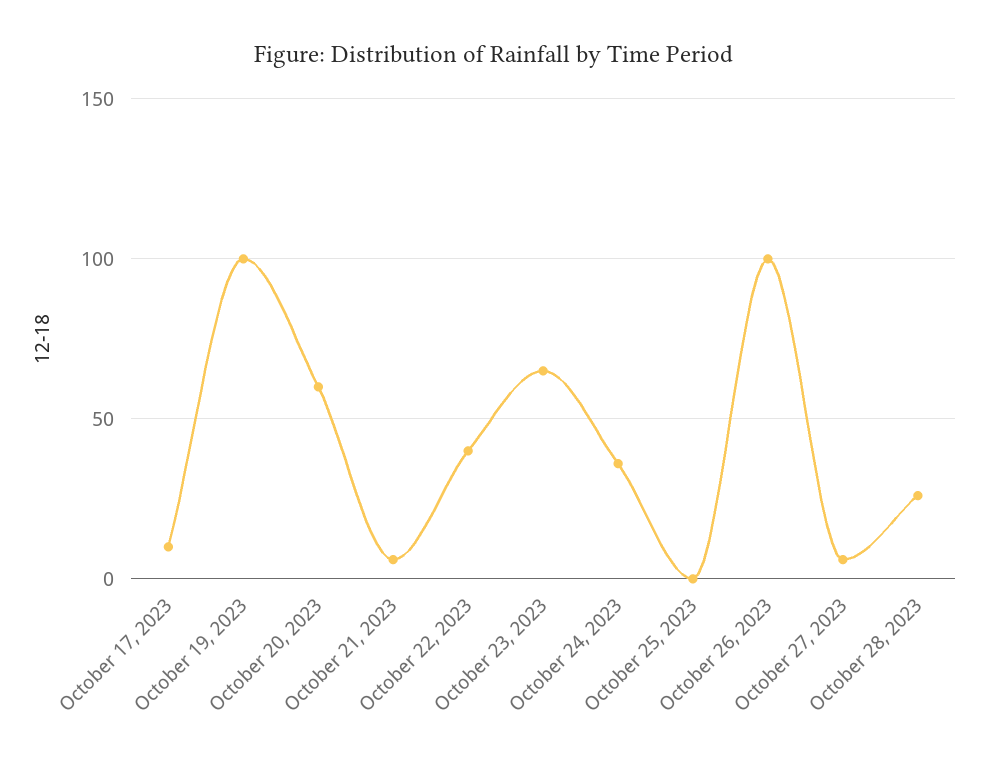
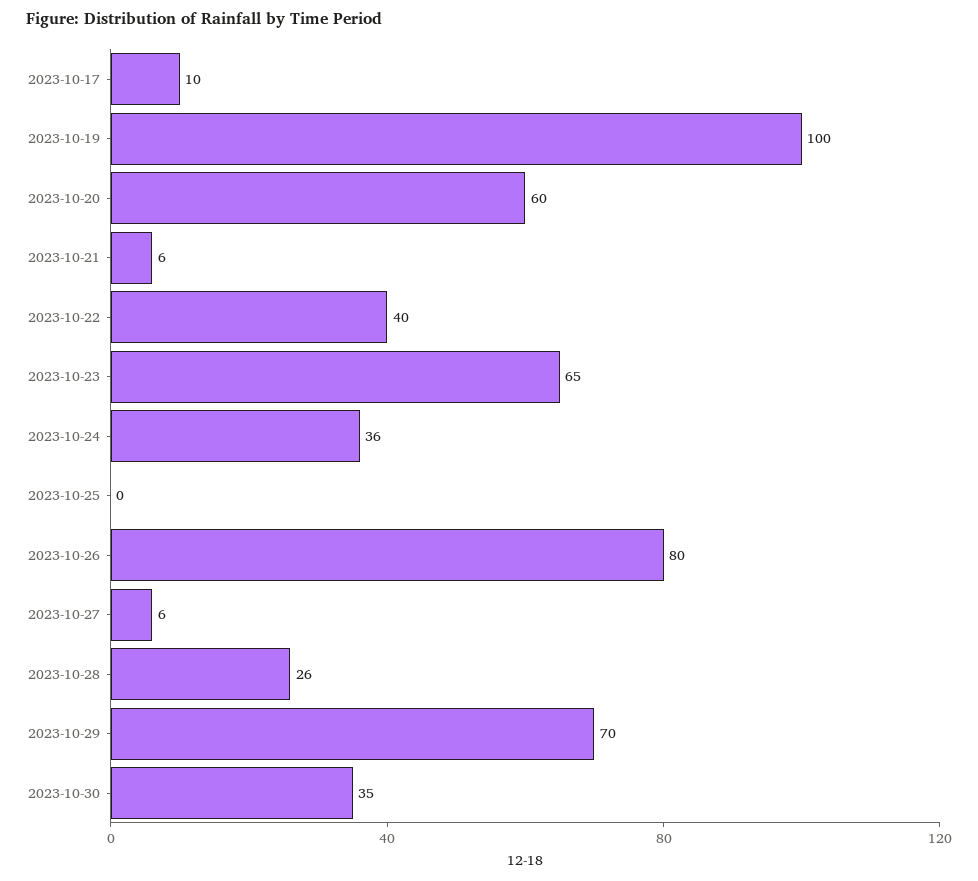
October 26, 2023: 100 -> 80
2023-10-29: none -> 70
2023-10-30: none -> 35

